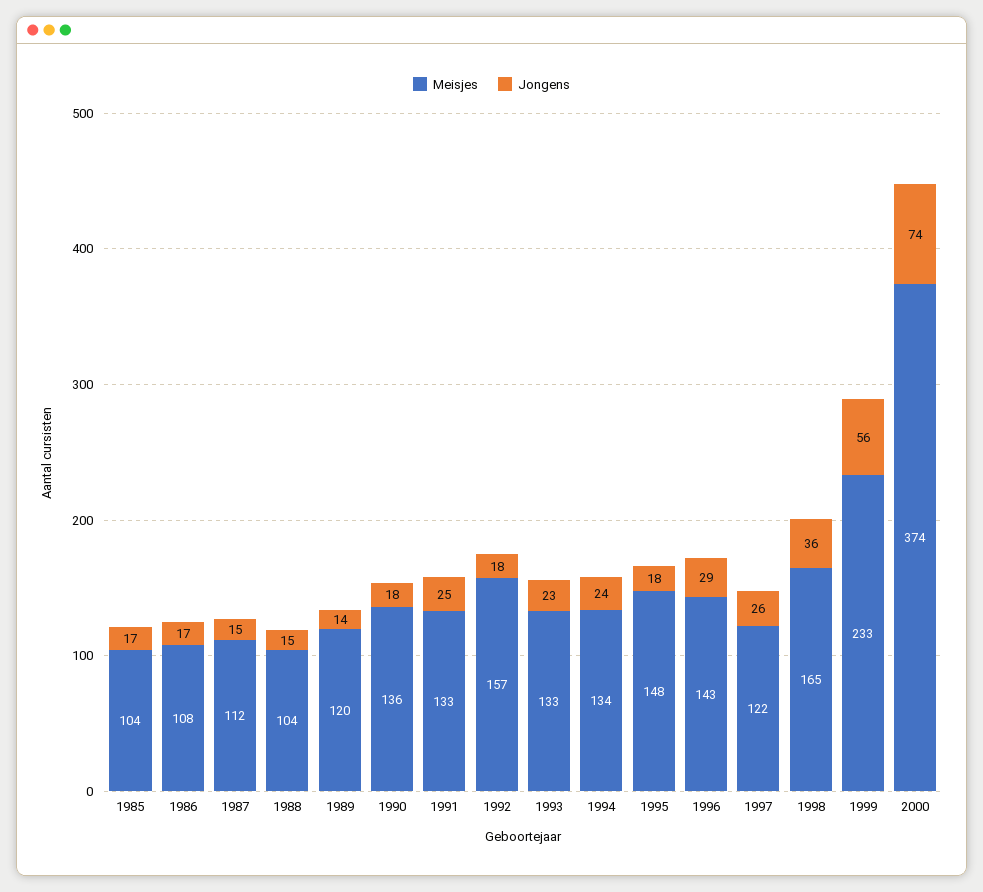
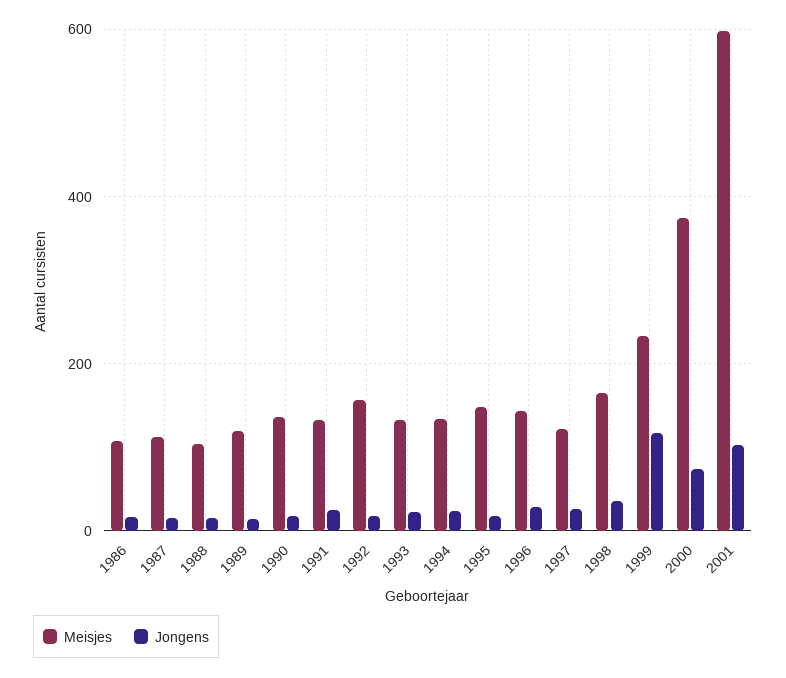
Meisjes, 1985: 104 -> none
Jongens, 1985: 17 -> none
Jongens, 1999: 56 -> 120
Meisjes, 2001: none -> 600
Jongens, 2001: none -> 100

